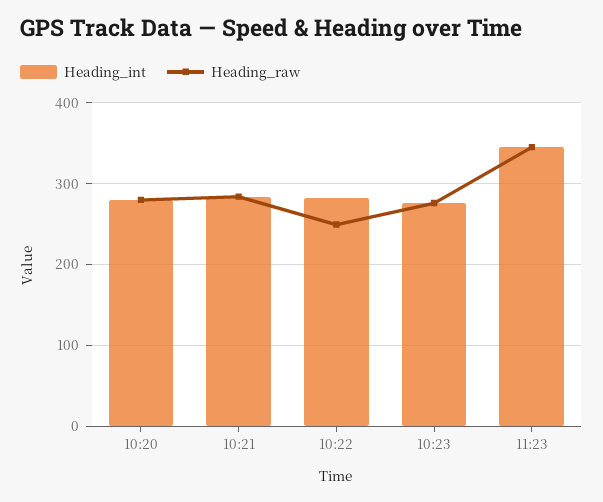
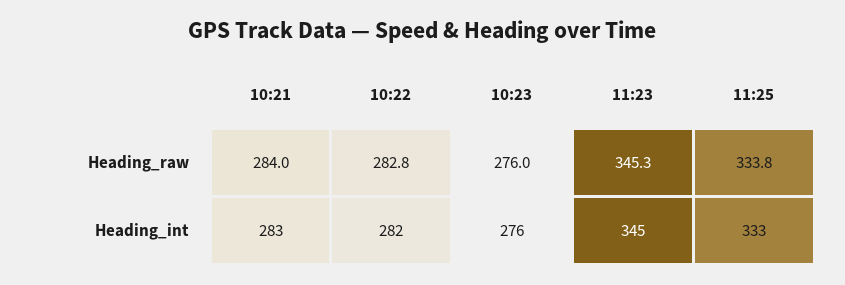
Heading_int, 10:20: 280 -> none
Heading_raw, 10:20: 280 -> none
Heading_raw, 10:22: 250 -> 282.8
Heading_raw, 11:25: none -> 333.8
Heading_int, 11:25: none -> 333

